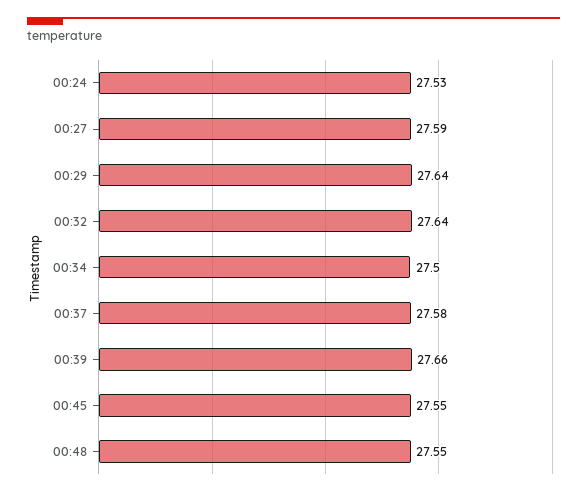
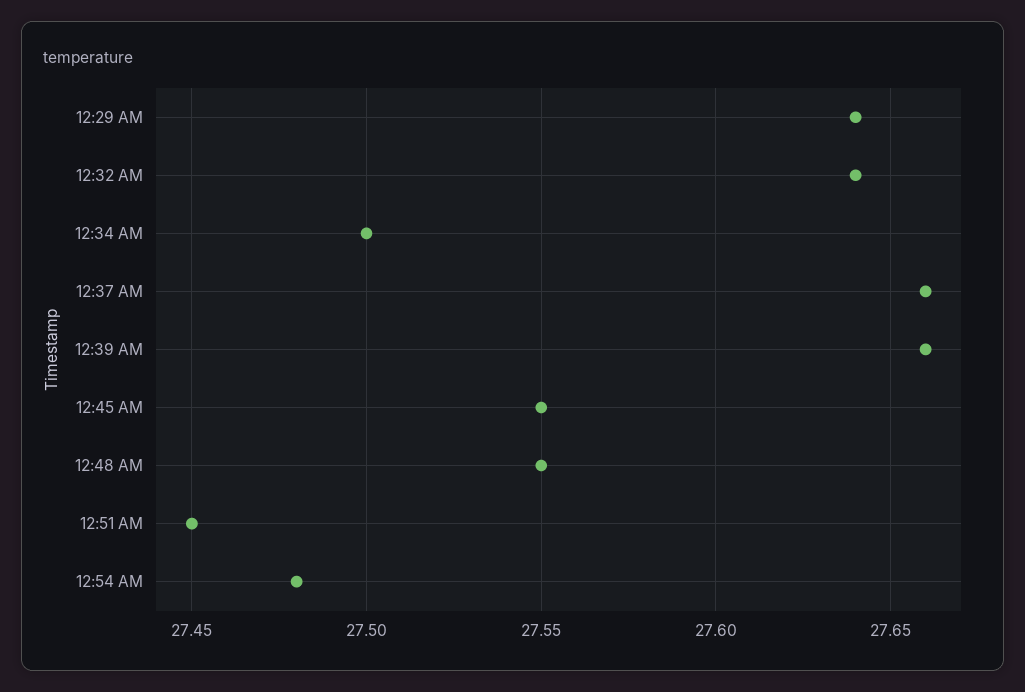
00:24: 27.53 -> none
00:27: 27.59 -> none
00:37: 27.58 -> 27.66
12:51 AM: none -> 27.45
12:54 AM: none -> 27.48

